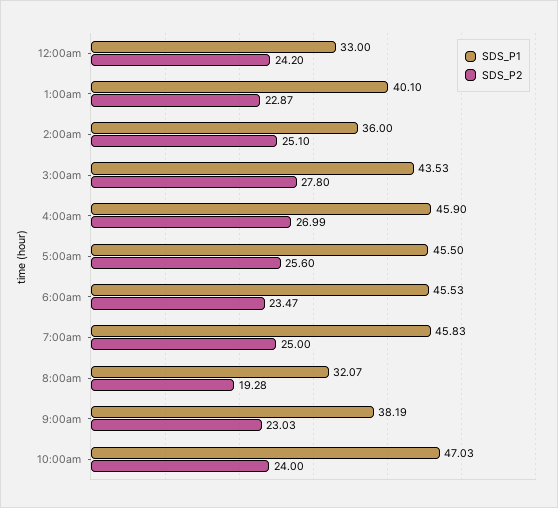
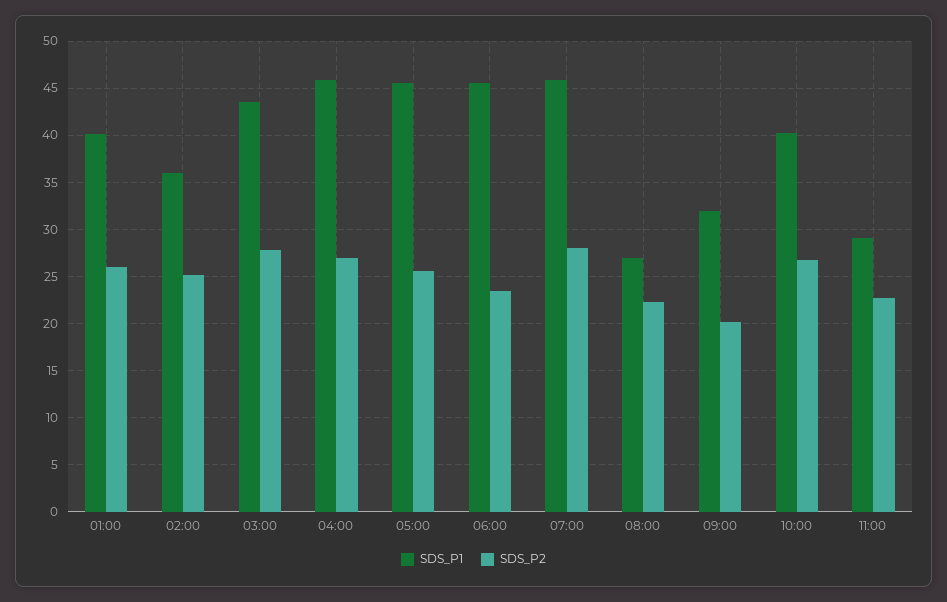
SDS_P1, 12:00am: 33 -> none
SDS_P2, 12:00am: 24.2 -> none
SDS_P2, 1:00am: 22.87 -> 26
SDS_P2, 7:00am: 25 -> 28
SDS_P1, 8:00am: 32.07 -> 27
SDS_P2, 8:00am: 19.28 -> 22
SDS_P1, 9:00am: 38.19 -> 32
SDS_P2, 9:00am: 23.03 -> 20
SDS_P1, 10:00am: 47.03 -> 40
SDS_P2, 10:00am: 24 -> 27
SDS_P1, 11:00: none -> 29
SDS_P2, 11:00: none -> 23

